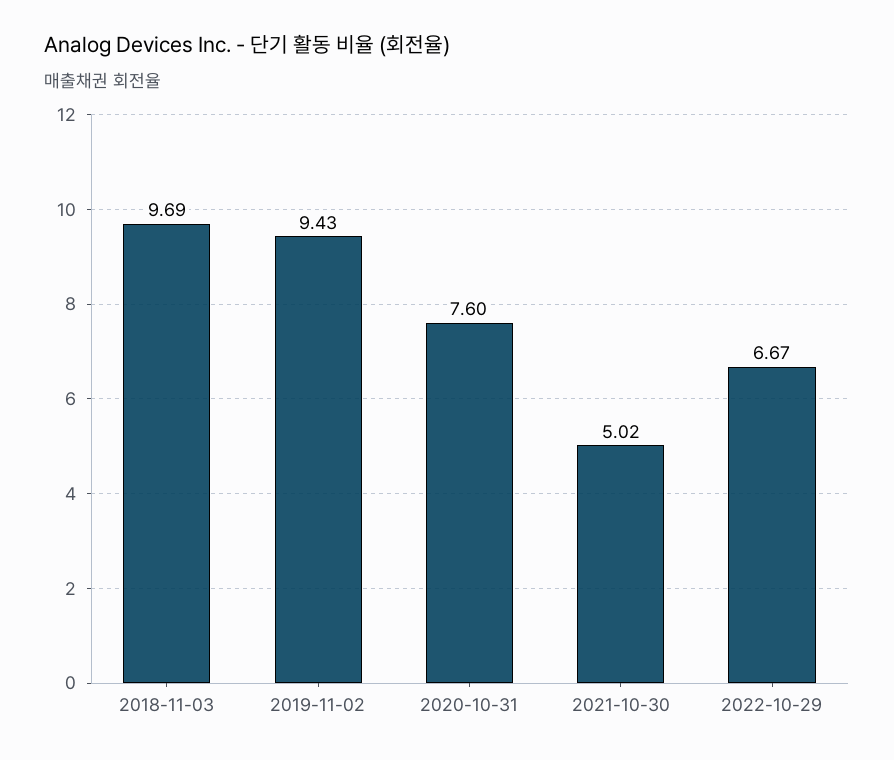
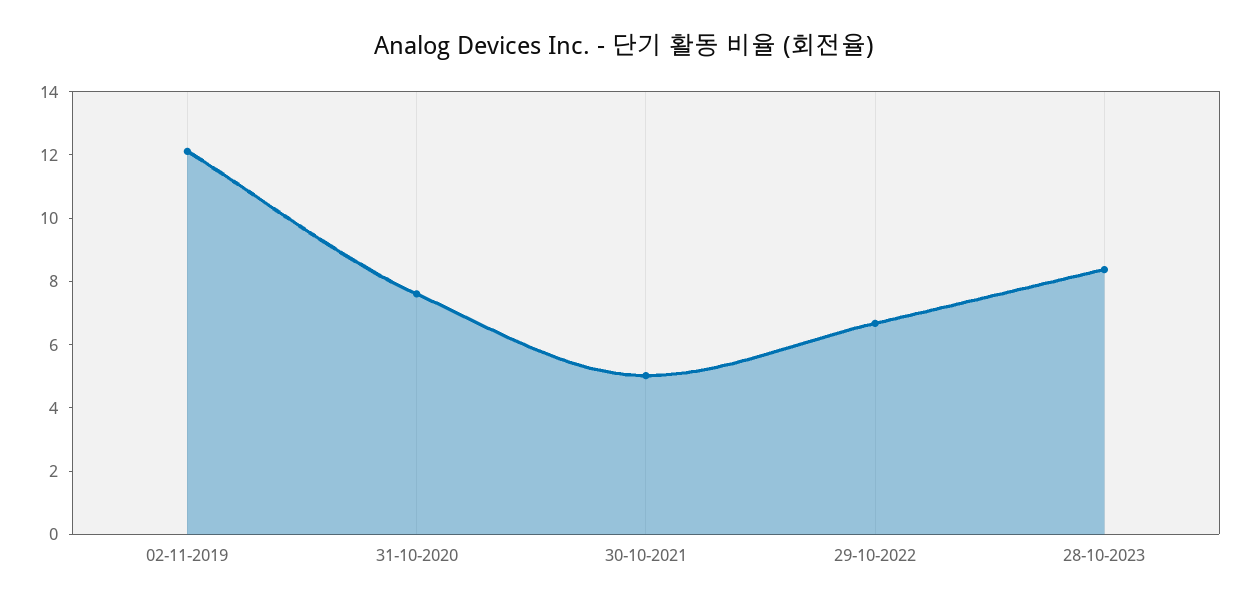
2018-11-03: 9.69 -> none
2019-11-02: 9.43 -> 12
28-10-2023: none -> 8.5

